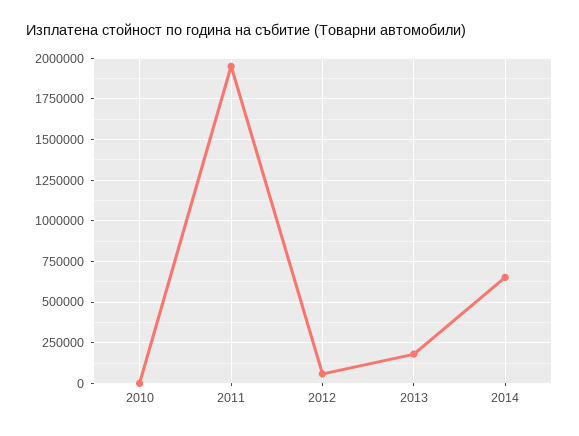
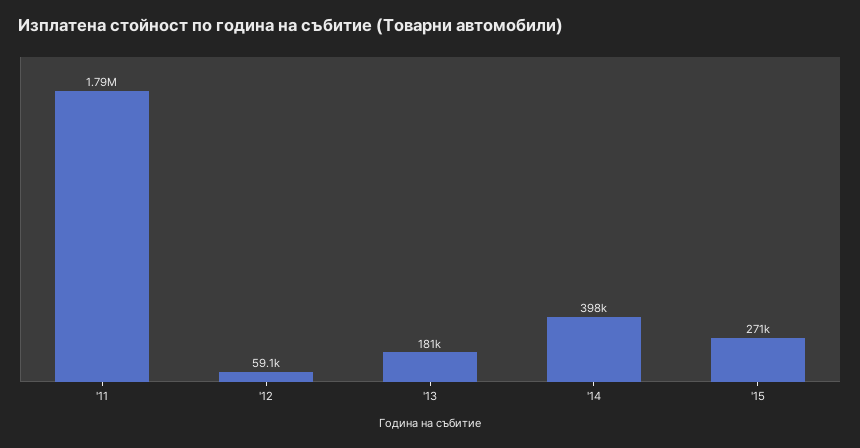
2010: 0 -> none
2011: 1950000 -> 1790000
2014: 650000 -> 398000
'15: none -> 271000

